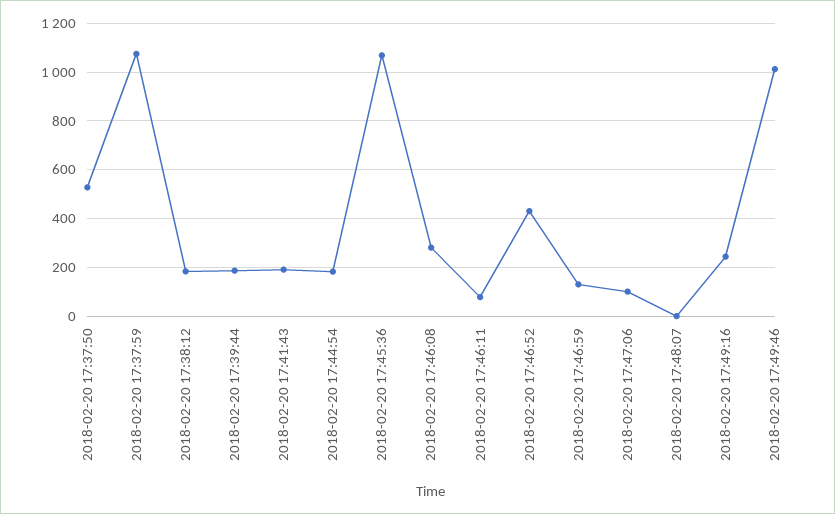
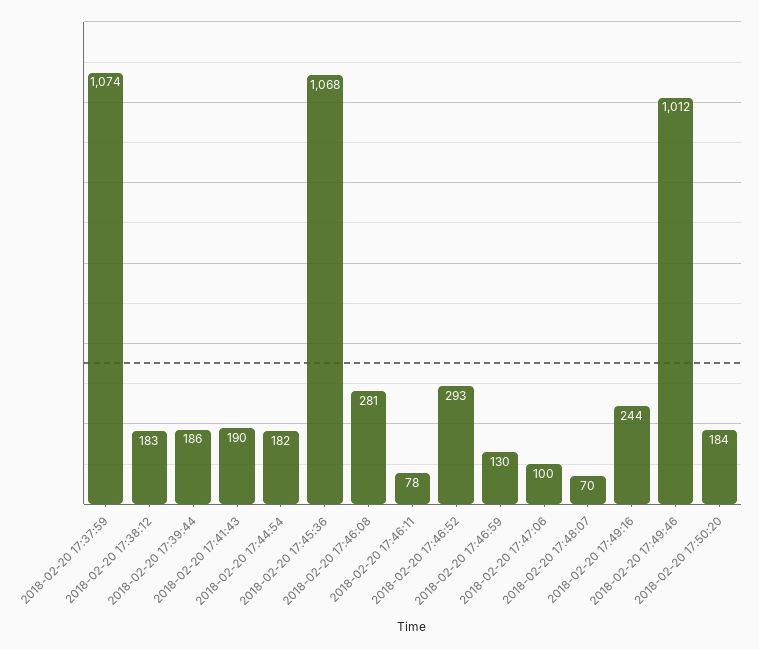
2018-02-20 17:37:50: 525 -> none
2018-02-20 17:46:52: 425 -> 293
2018-02-20 17:48:07: 0 -> 70
2018-02-20 17:50:20: none -> 184

